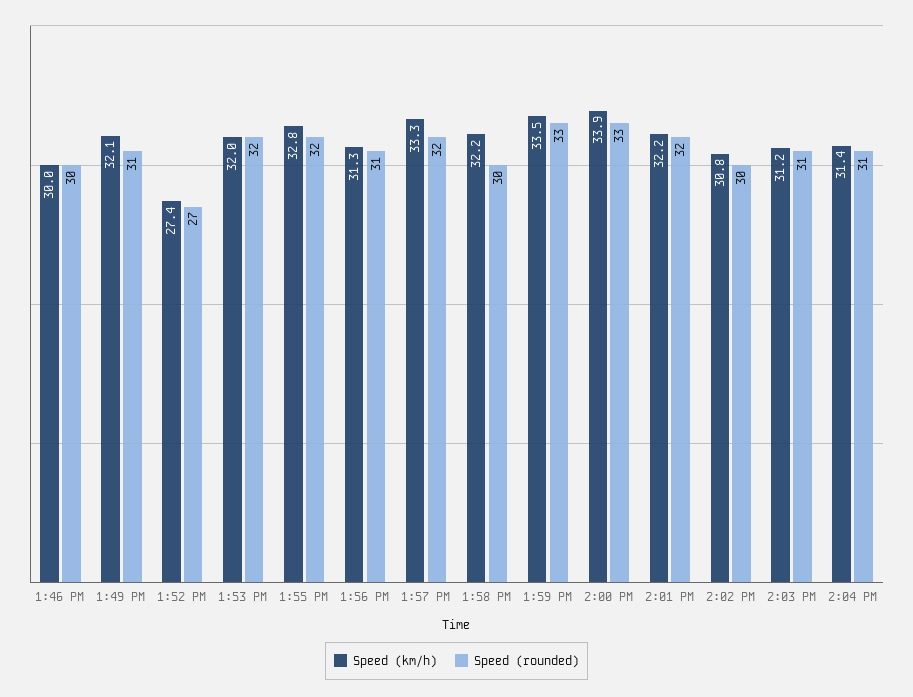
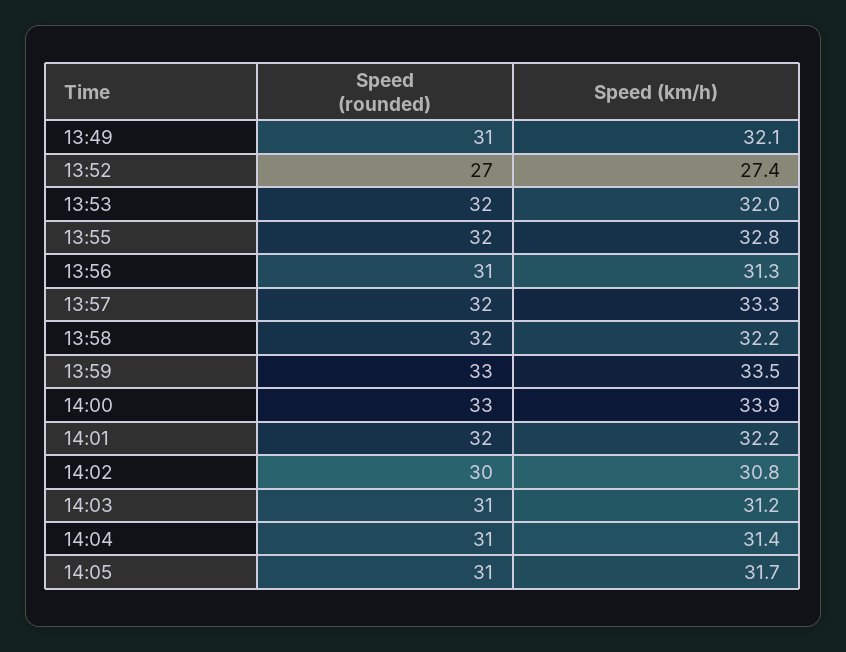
Speed (km/h), 1:46 PM: 30 -> none
Speed (rounded), 1:46 PM: 30 -> none
Speed (rounded), 1:58 PM: 30 -> 32
Speed (rounded), 14:05: none -> 31
Speed (km/h), 14:05: none -> 31.7

